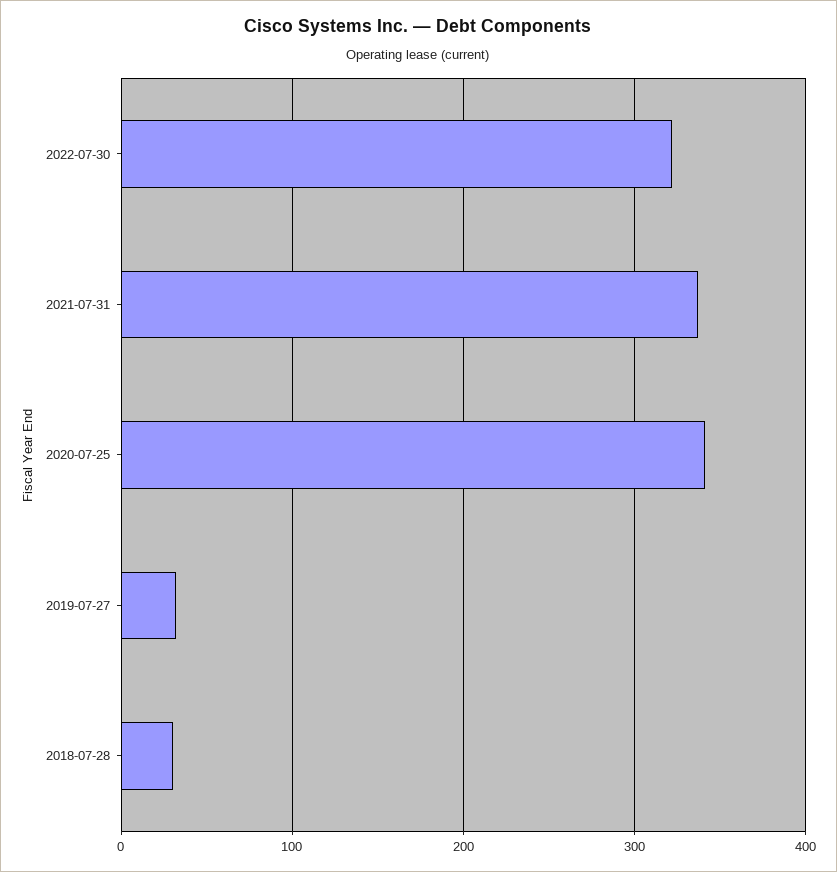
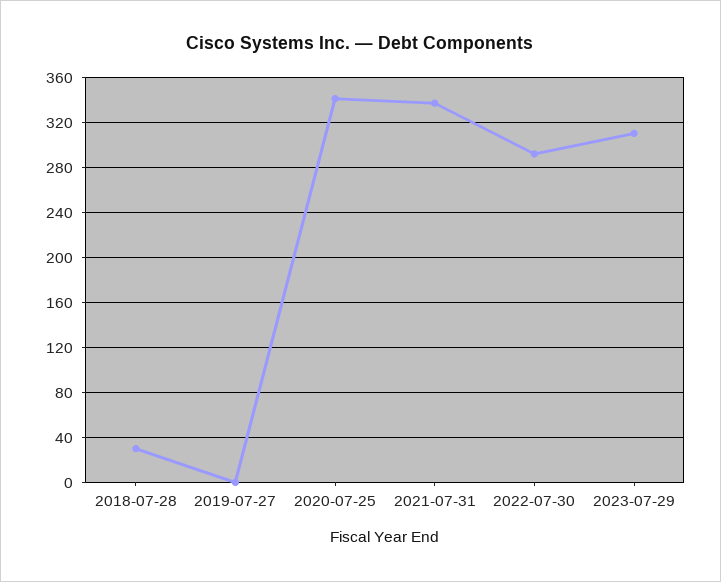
2022-07-30: 320 -> 290
2019-07-27: 30 -> 0
2023-07-29: none -> 310

